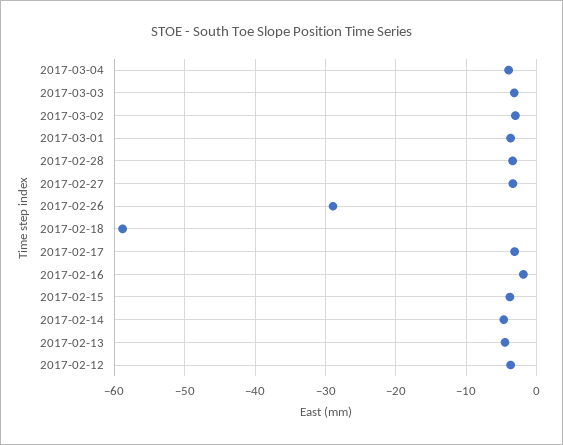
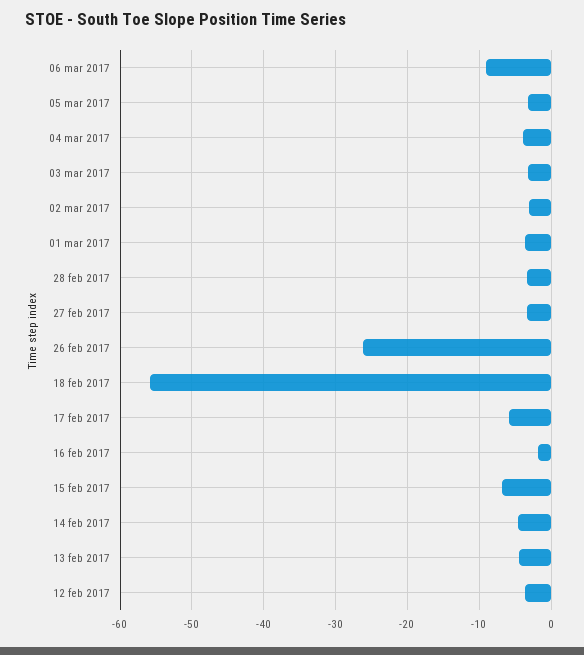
2017-02-26: -29 -> -26
2017-02-18: -59 -> -56
2017-02-17: -3 -> -6
2017-02-15: -4 -> -7
06 mar 2017: none -> -9
05 mar 2017: none -> -3

